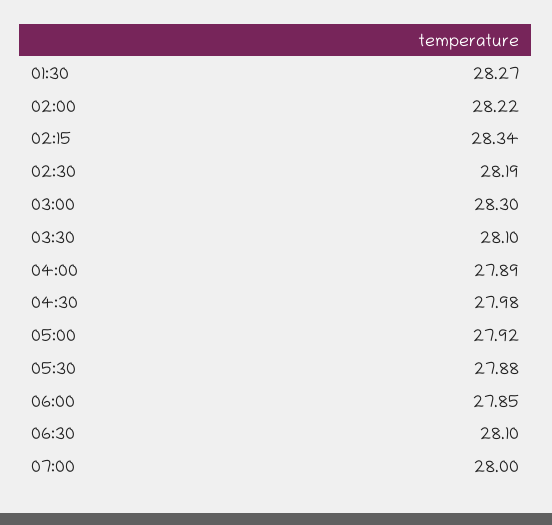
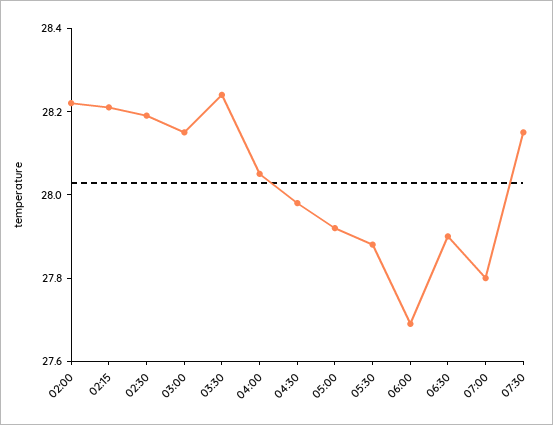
01:30: 28.27 -> none
02:15: 28.34 -> 28.2
03:00: 28.3 -> 28.15
03:30: 28.1 -> 28.25
04:00: 27.89 -> 28.05
06:00: 27.85 -> 27.7
06:30: 28.1 -> 27.9
07:00: 28 -> 27.8
07:30: none -> 28.15

